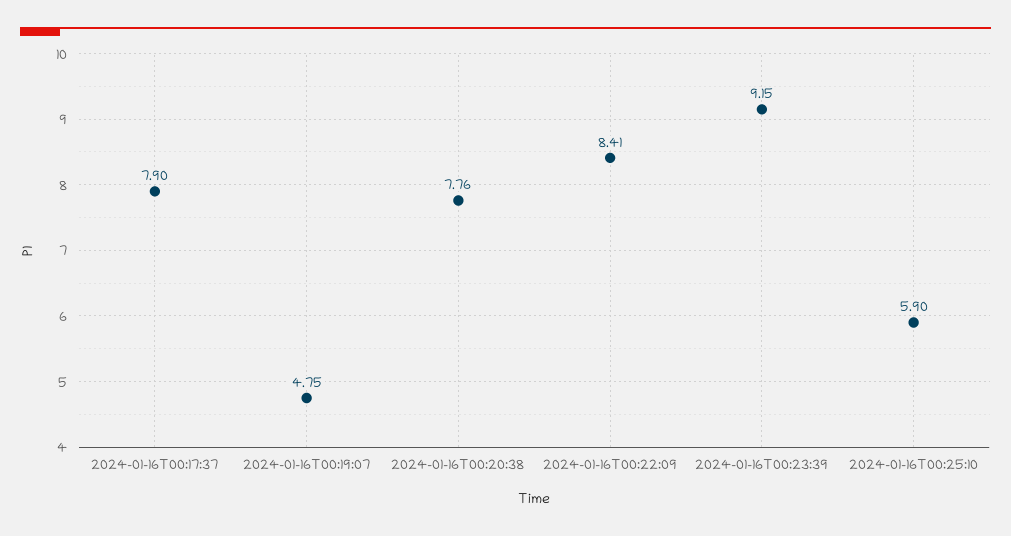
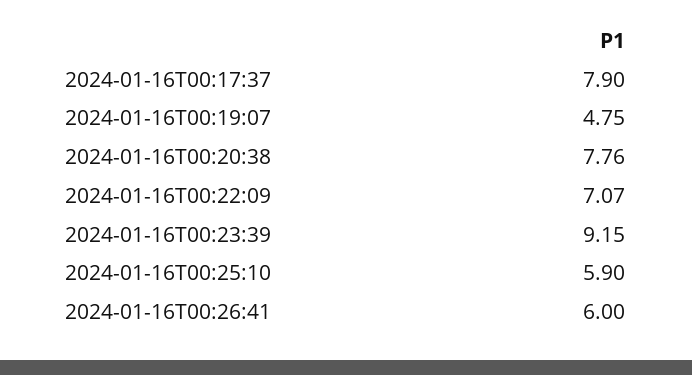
2024-01-16T00:22:09: 8.41 -> 7.07
2024-01-16T00:26:41: none -> 6

